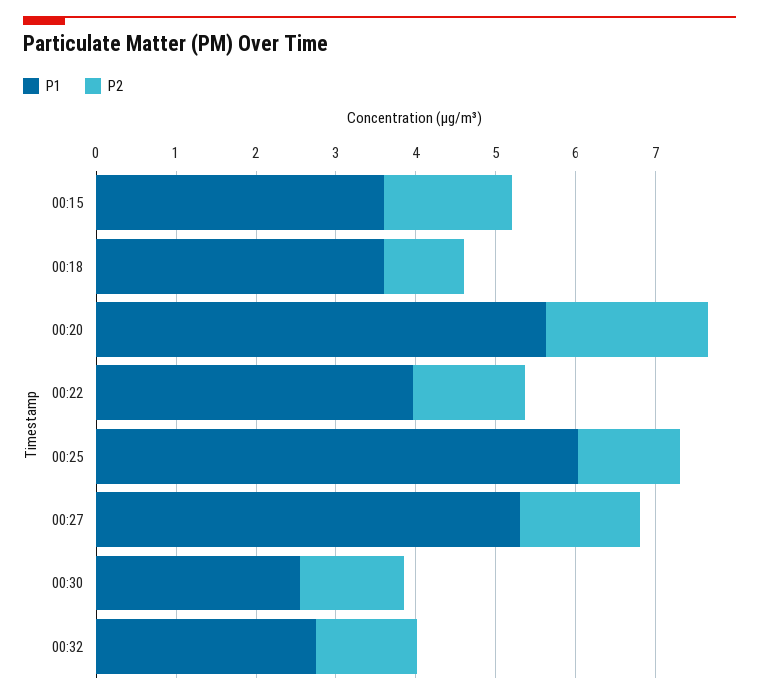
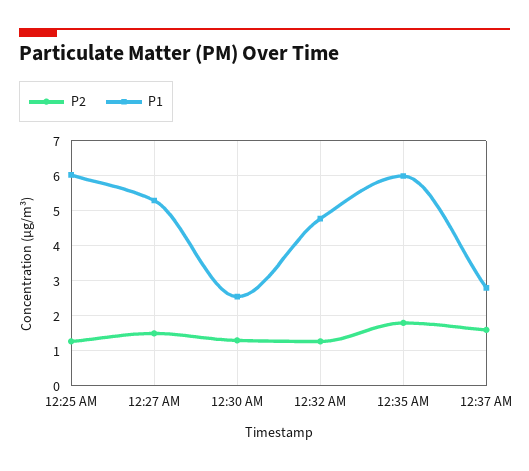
P1, 00:15: 3.6 -> none
P2, 00:15: 1.6 -> none
P1, 00:18: 3.6 -> none
P2, 00:18: 1 -> none
P1, 00:20: 5.6 -> none
P2, 00:20: 2 -> none
P1, 00:22: 4 -> none
P2, 00:22: 1.4 -> none
P1, 00:32: 2.8 -> 4.8
P2, 12:35 AM: none -> 1.8
P1, 12:35 AM: none -> 6
P2, 12:37 AM: none -> 1.6
P1, 12:37 AM: none -> 2.8

